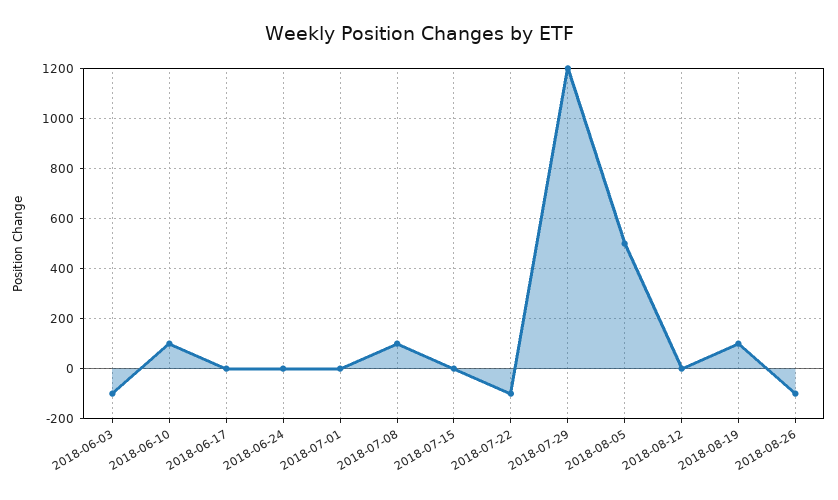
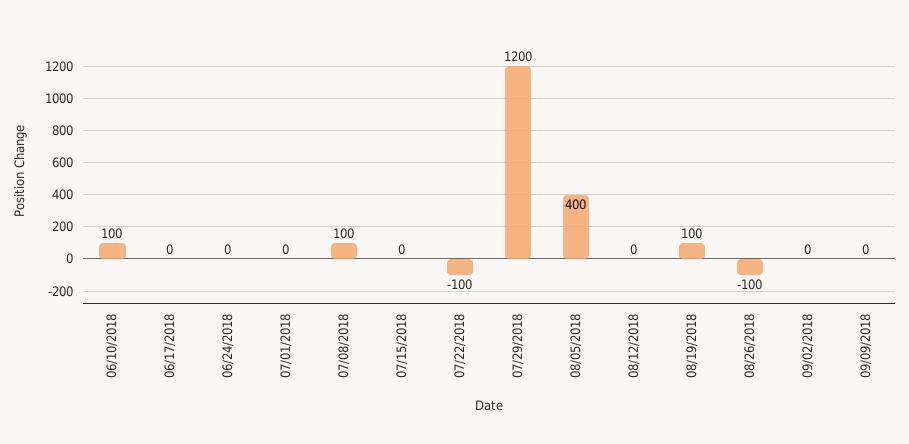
2018-06-03: -100 -> none
2018-08-05: 500 -> 400
09/02/2018: none -> 0
09/09/2018: none -> 0

